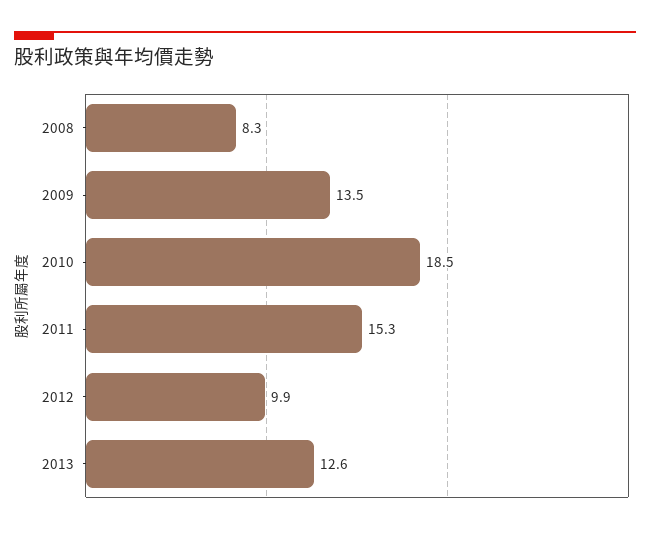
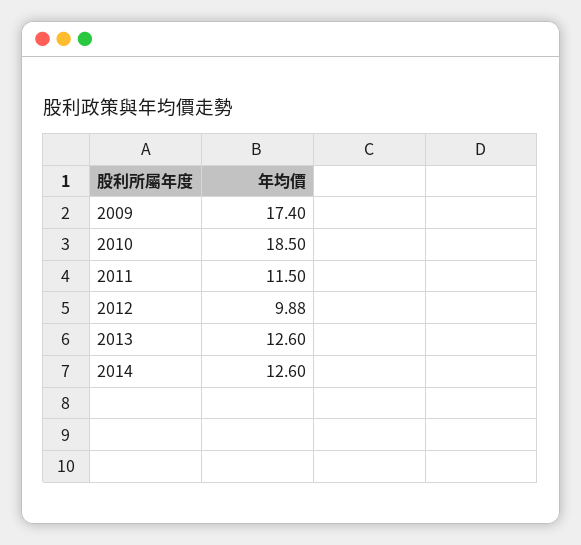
2008: 8.3 -> none
2009: 13.5 -> 17.4
2011: 15.3 -> 11.5
2014: none -> 12.6

